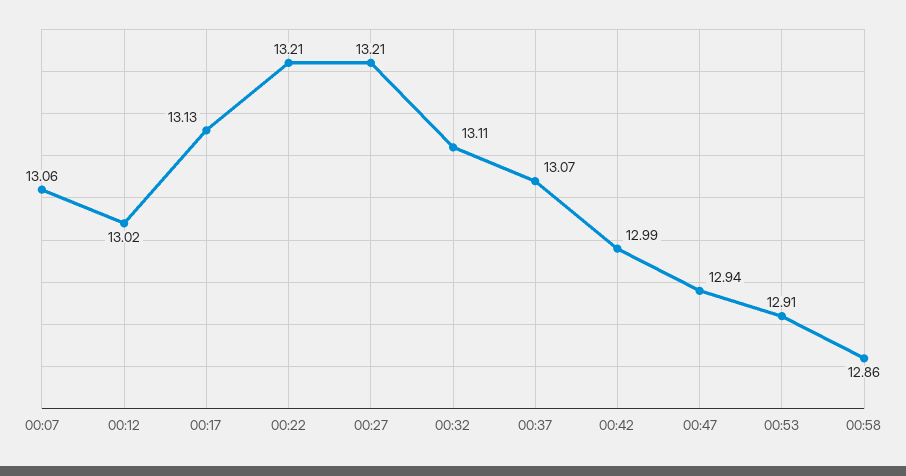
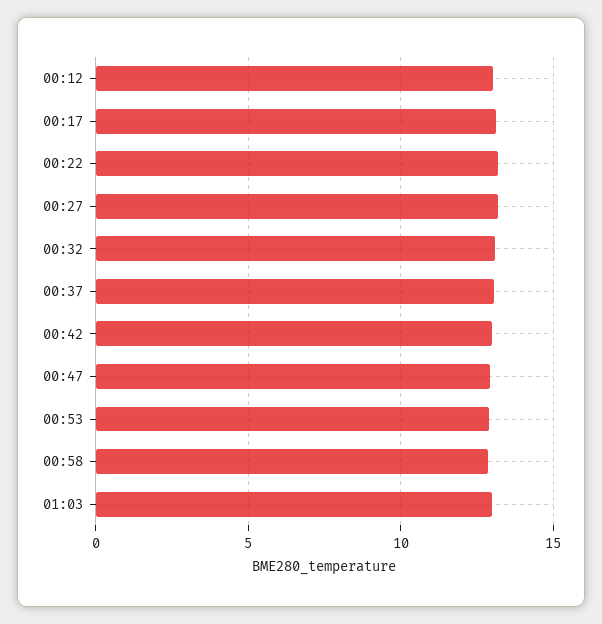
00:07: 13.06 -> none
01:03: none -> 13

